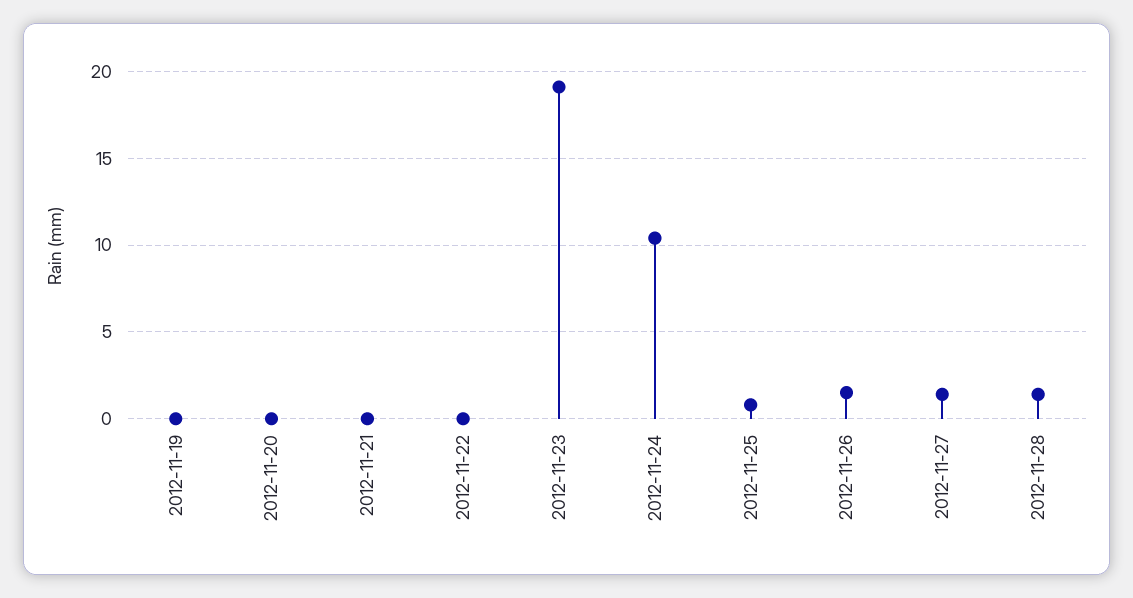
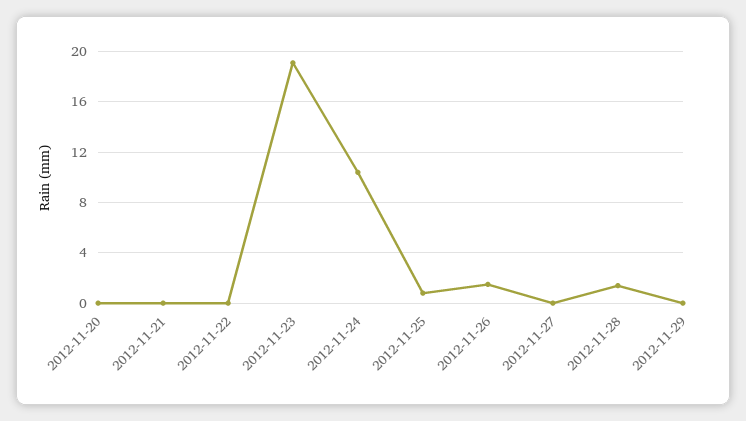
2012-11-19: 0 -> none
2012-11-27: 1.5 -> 0
2012-11-29: none -> 0

